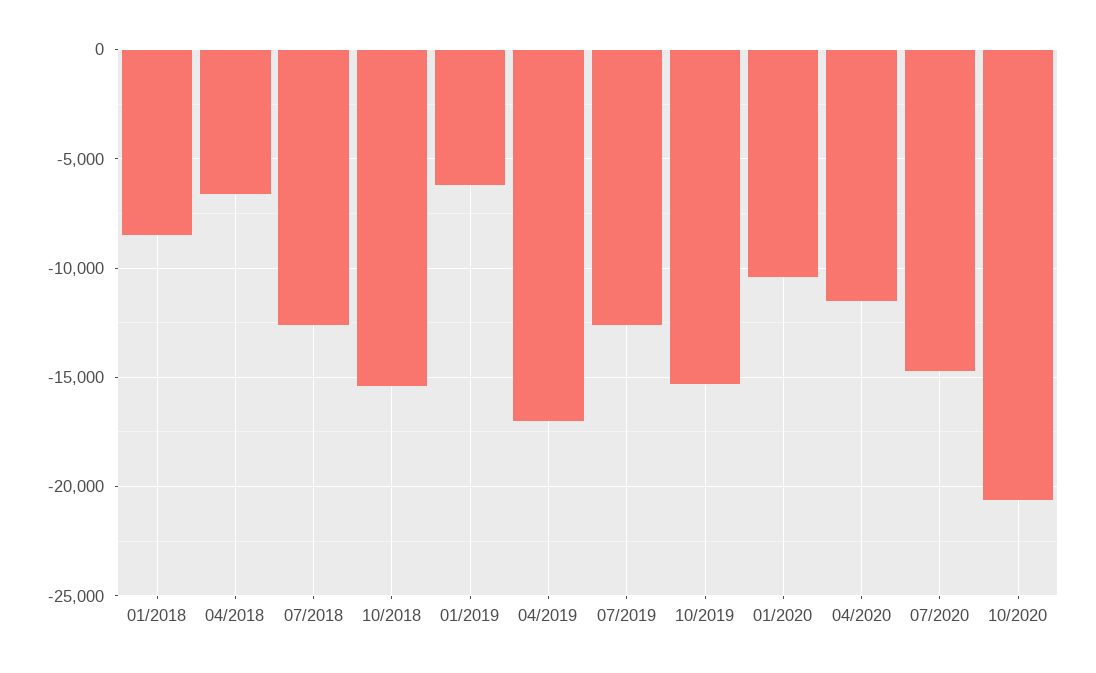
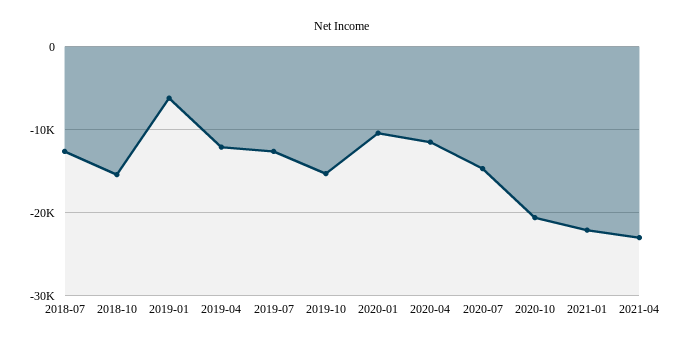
01/2018: -8500 -> none
04/2018: -6500 -> none
04/2019: -17000 -> -12000
2021-01: none -> -22000
2021-04: none -> -23000

